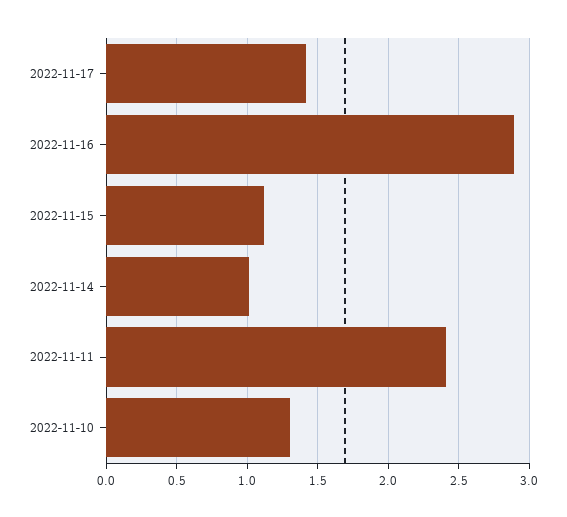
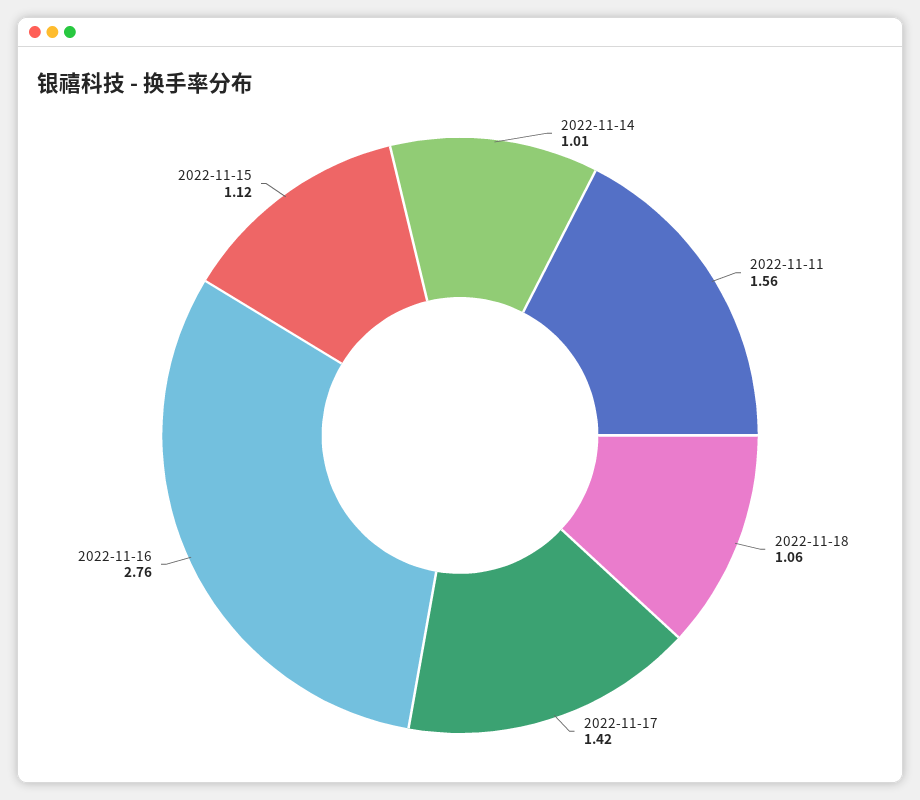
2022-11-16: 2.9 -> 2.76
2022-11-11: 2.4 -> 1.56
2022-11-10: 1.3 -> none
2022-11-18: none -> 1.06

